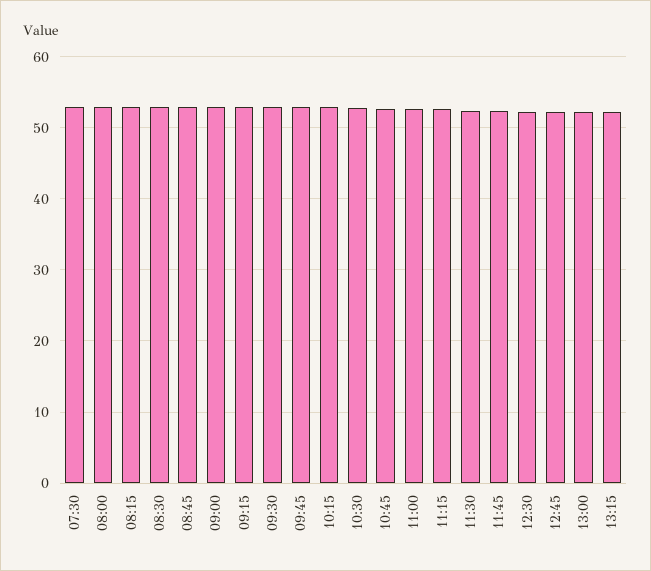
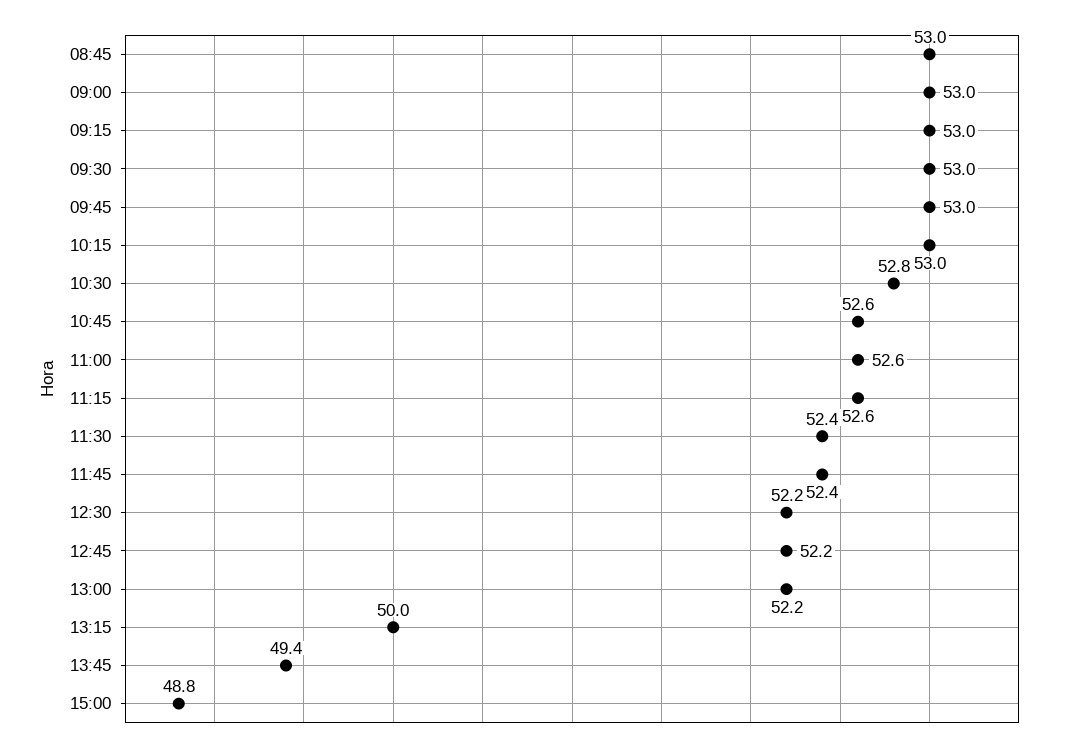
07:30: 53 -> none
08:00: 53 -> none
08:15: 53 -> none
08:30: 53 -> none
13:15: 52 -> 50
13:45: none -> 49.4
15:00: none -> 48.8

